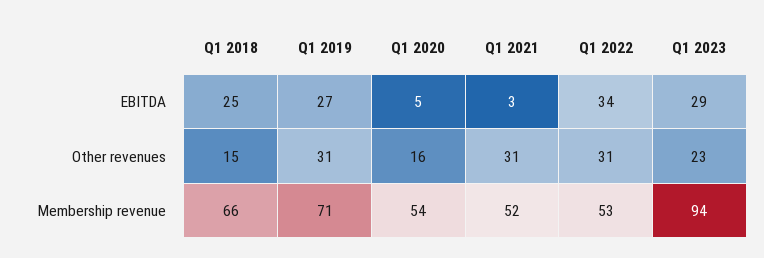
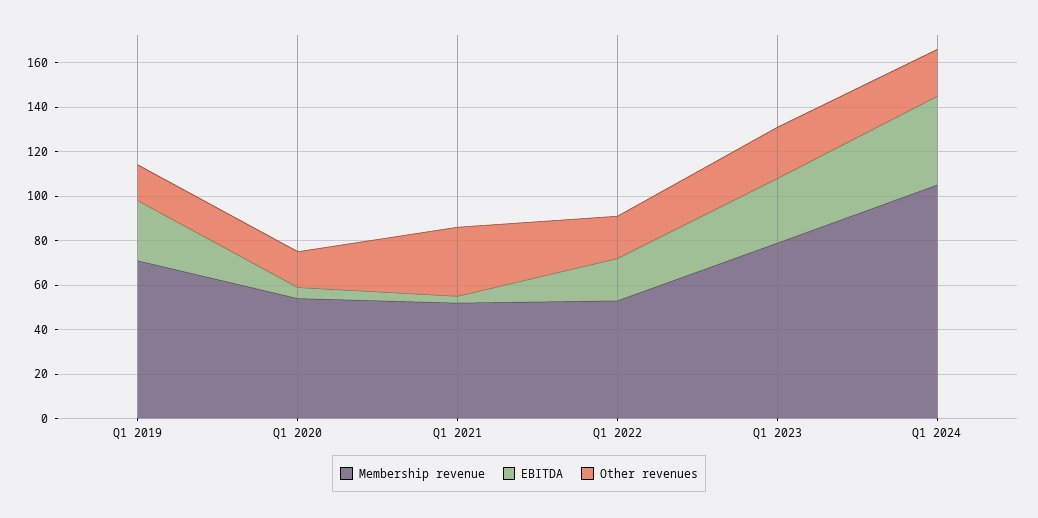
EBITDA, Q1 2018: 25 -> none
EBITDA, Q1 2022: 34 -> 20
Other revenues, Q1 2018: 15 -> none
Other revenues, Q1 2019: 31 -> 15
Other revenues, Q1 2022: 31 -> 20
Membership revenue, Q1 2018: 66 -> none
Membership revenue, Q1 2023: 94 -> 80
Membership revenue, Q1 2024: none -> 105
EBITDA, Q1 2024: none -> 40
Other revenues, Q1 2024: none -> 20

